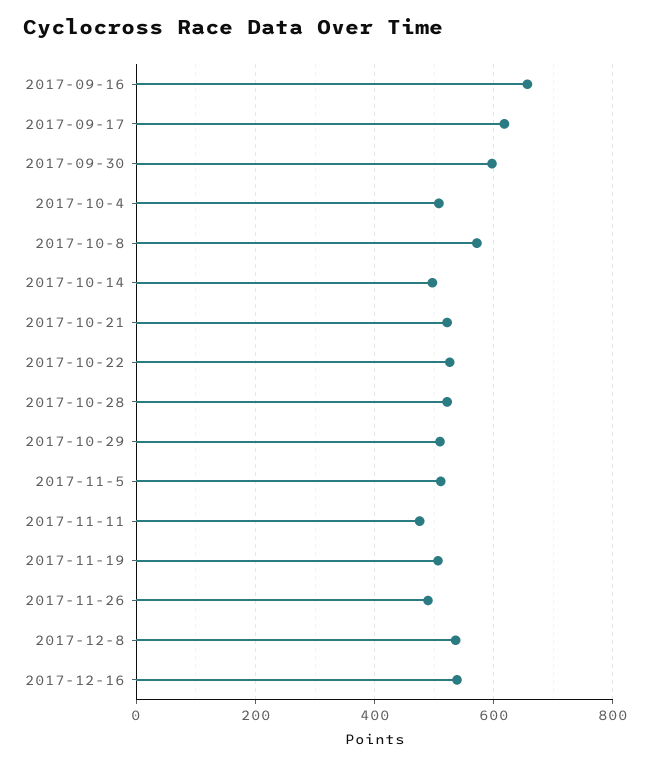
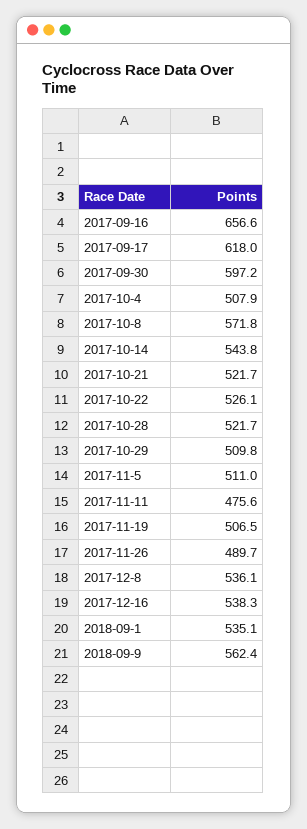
2017-10-14: 500 -> 543.8
2018-09-1: none -> 535.1
2018-09-9: none -> 562.4

